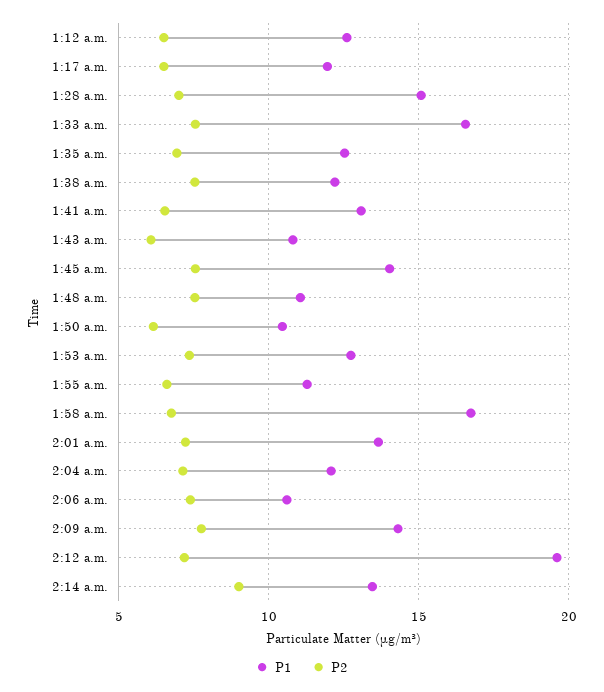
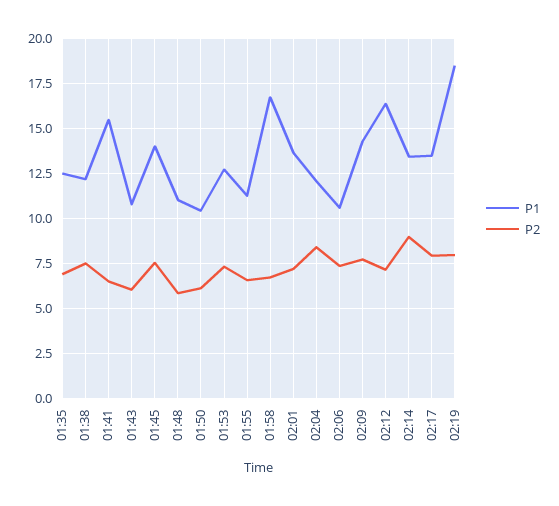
P1, 1:12 a.m.: 12.5 -> none
P2, 1:12 a.m.: 6.5 -> none
P1, 1:17 a.m.: 12 -> none
P2, 1:17 a.m.: 6.5 -> none
P1, 1:28 a.m.: 15 -> none
P2, 1:28 a.m.: 7 -> none
P1, 1:33 a.m.: 16.5 -> none
P2, 1:33 a.m.: 7.5 -> none
P1, 1:41 a.m.: 13 -> 15.5
P2, 1:48 a.m.: 7.5 -> 6
P2, 2:04 a.m.: 7 -> 8.5
P1, 2:12 a.m.: 19.5 -> 16.5
P1, 02:17: none -> 13.5
P2, 02:17: none -> 8
P1, 02:19: none -> 18.5
P2, 02:19: none -> 8

